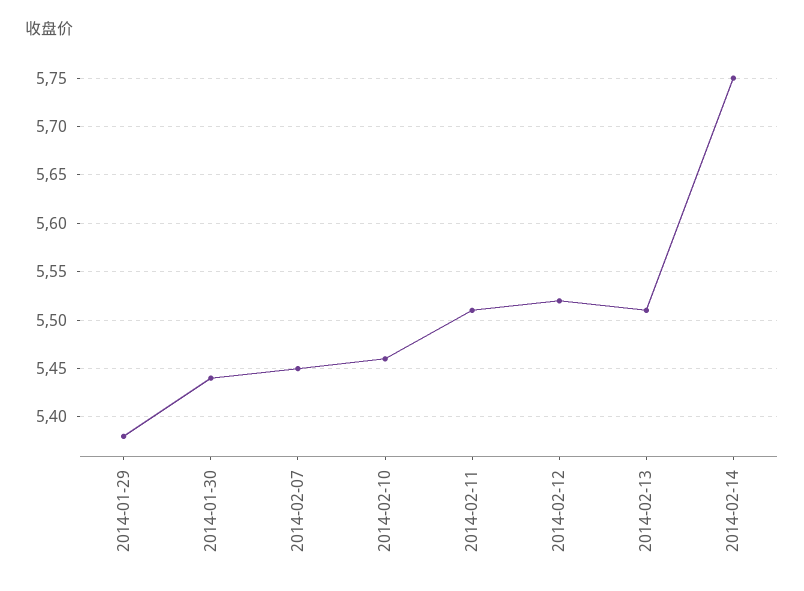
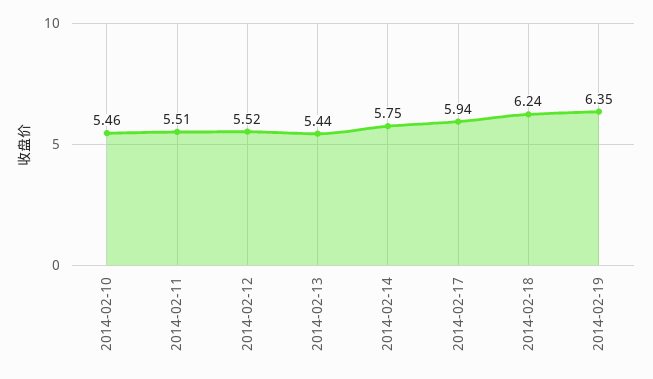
2014-01-29: 5.38 -> none
2014-01-30: 5.44 -> none
2014-02-07: 5.45 -> none
2014-02-13: 5.51 -> 5.44
2014-02-17: none -> 5.94
2014-02-18: none -> 6.24
2014-02-19: none -> 6.35

